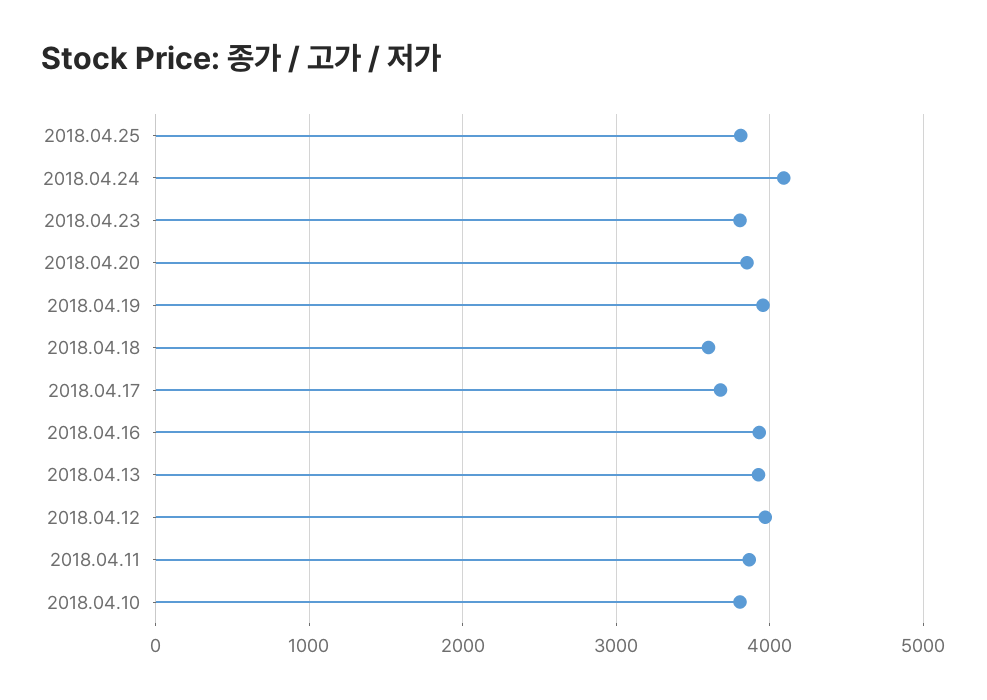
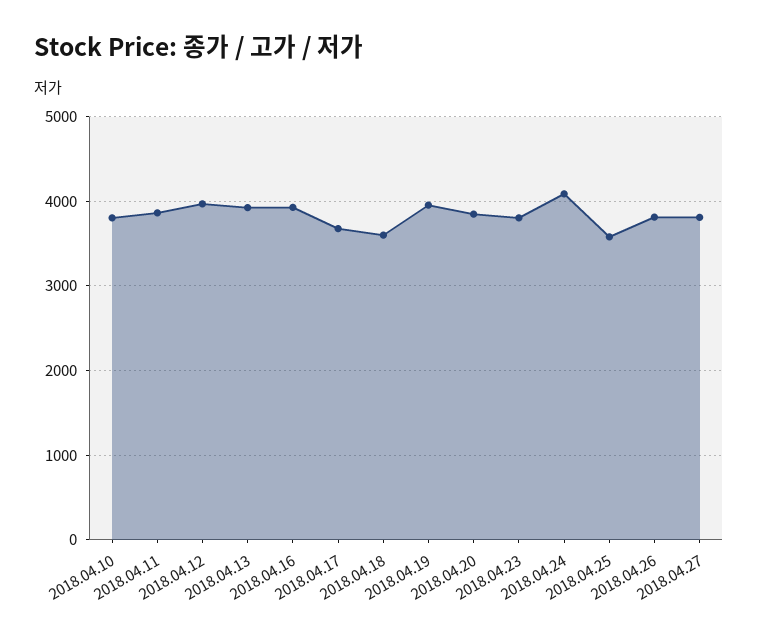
2018.04.25: 3800 -> 3600
2018.04.26: none -> 3800
2018.04.27: none -> 3800

